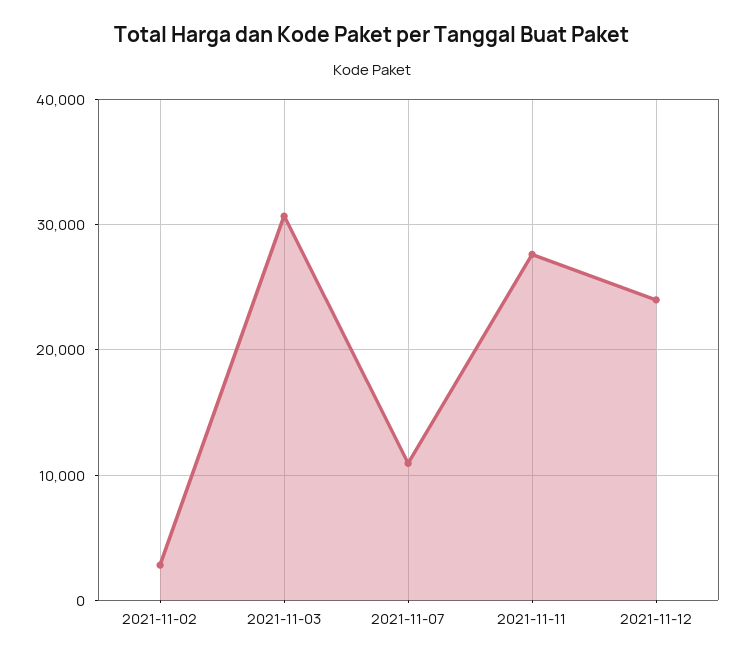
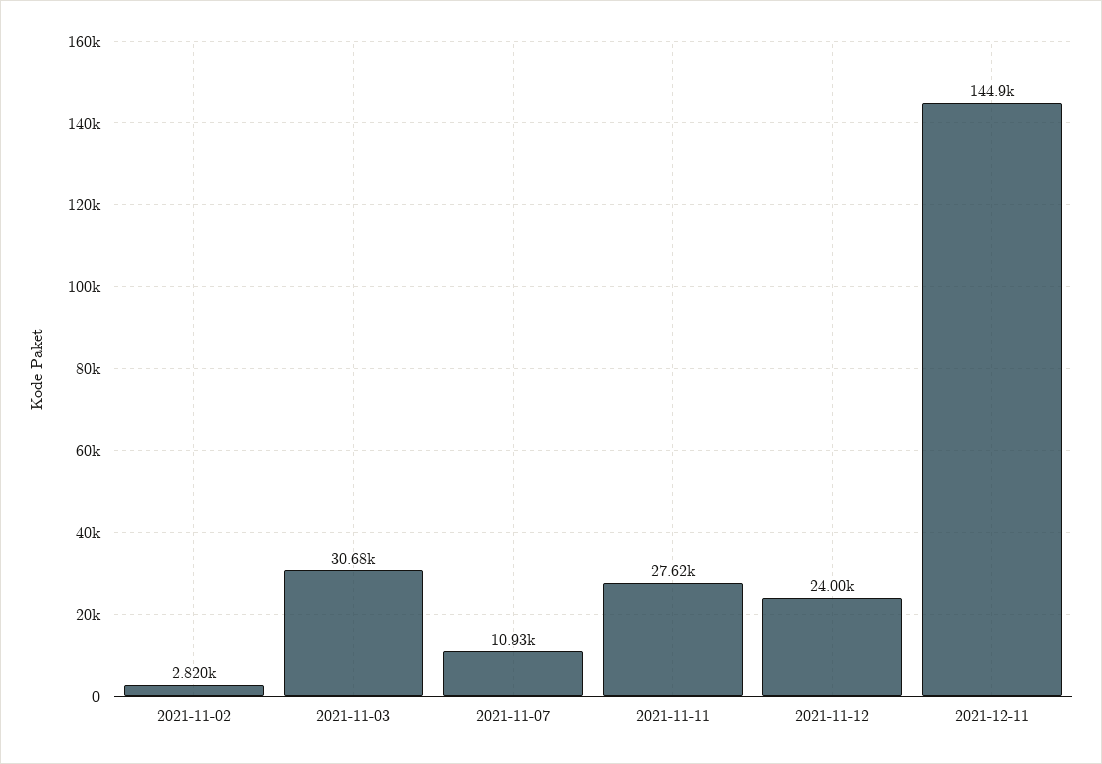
2021-12-11: none -> 144900

